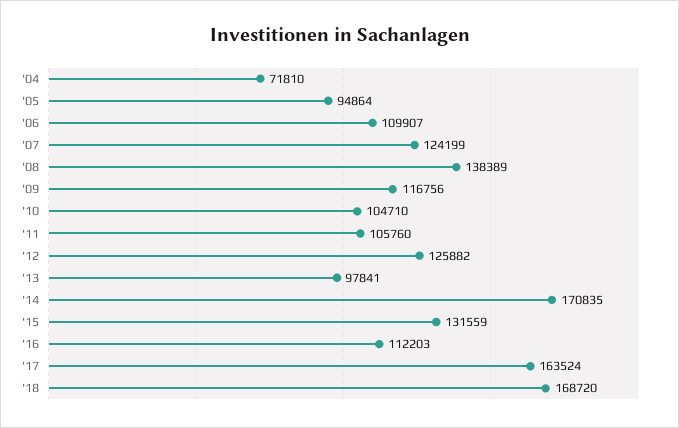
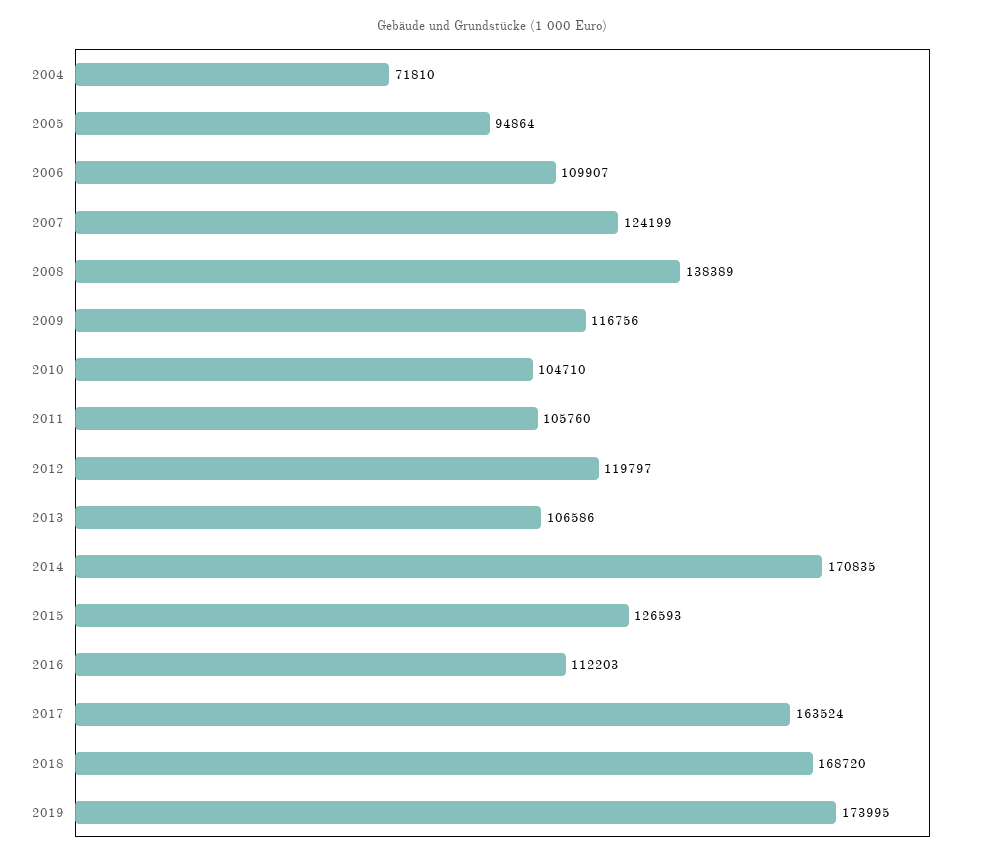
'12: 125882 -> 119797
'13: 97841 -> 106586
'15: 131559 -> 126593
2019: none -> 173995

